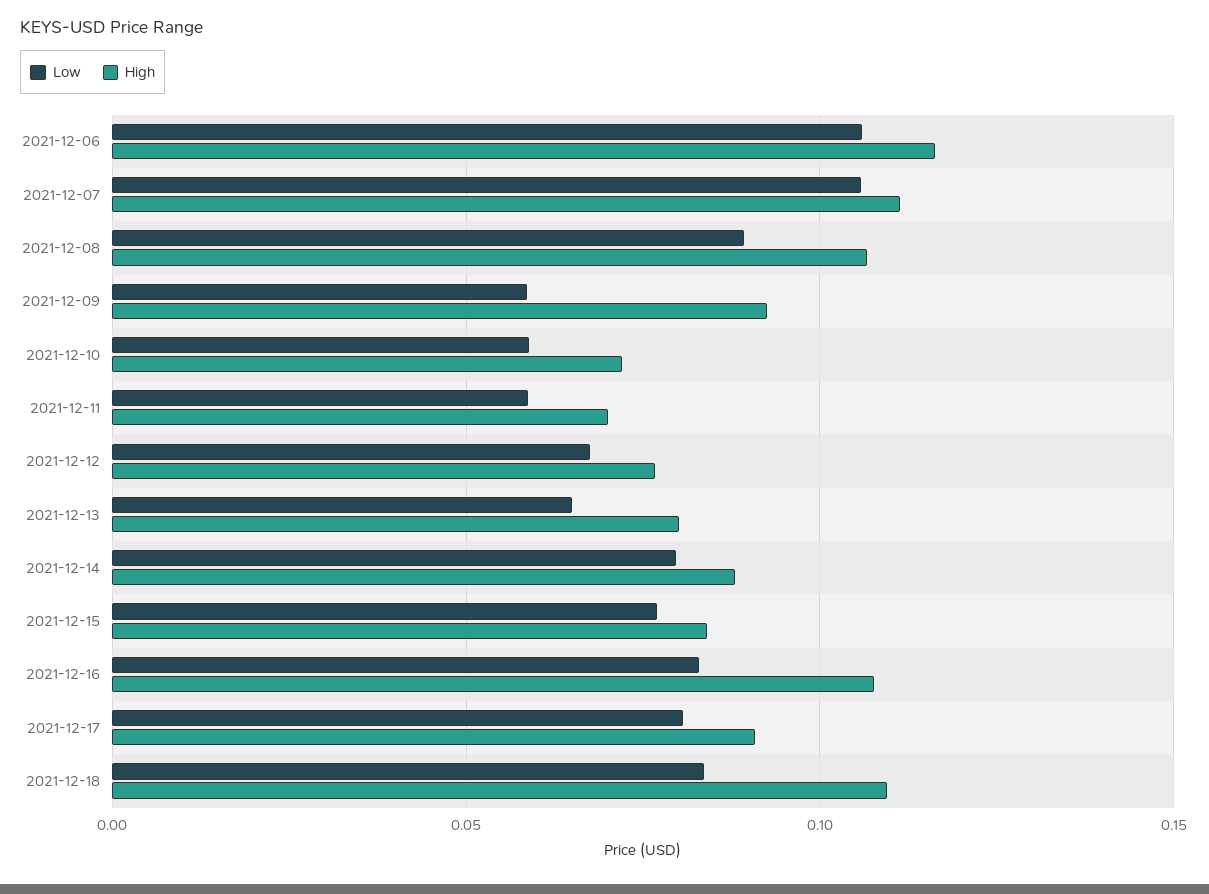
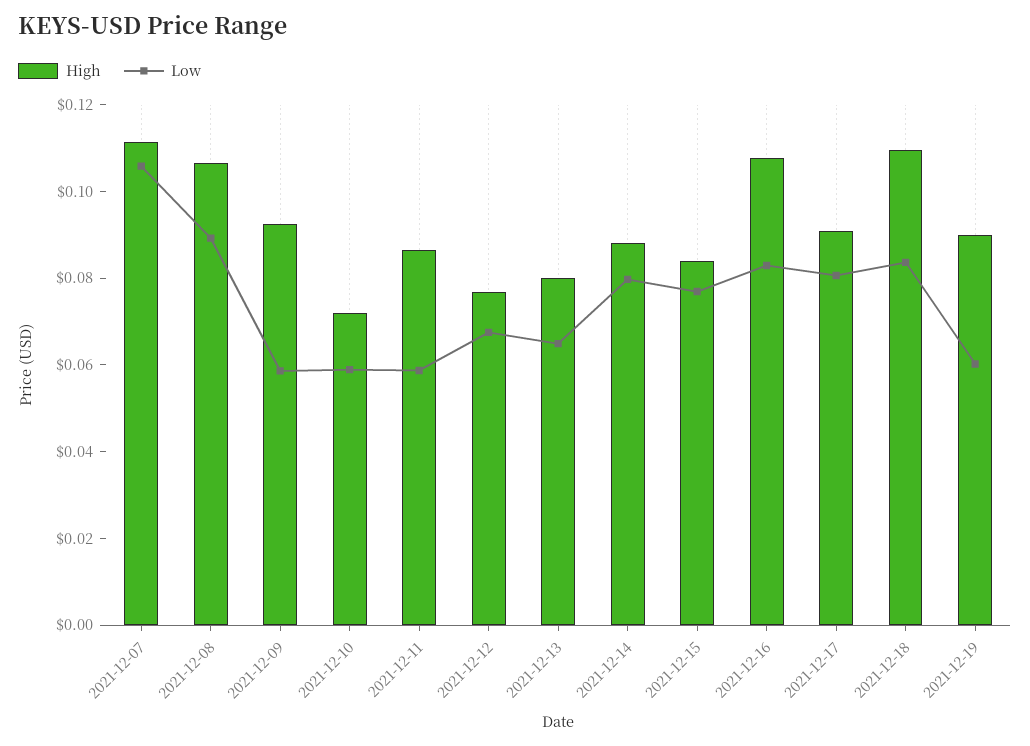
Low, 2021-12-06: 0.105 -> none
High, 2021-12-06: 0.115 -> none
High, 2021-12-11: 0.07 -> 0.085
High, 2021-12-19: none -> 0.09
Low, 2021-12-19: none -> 0.06

